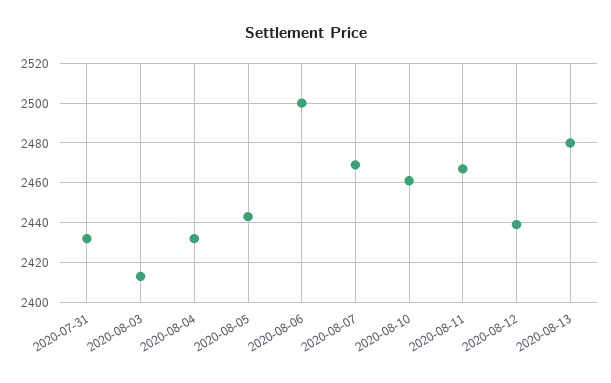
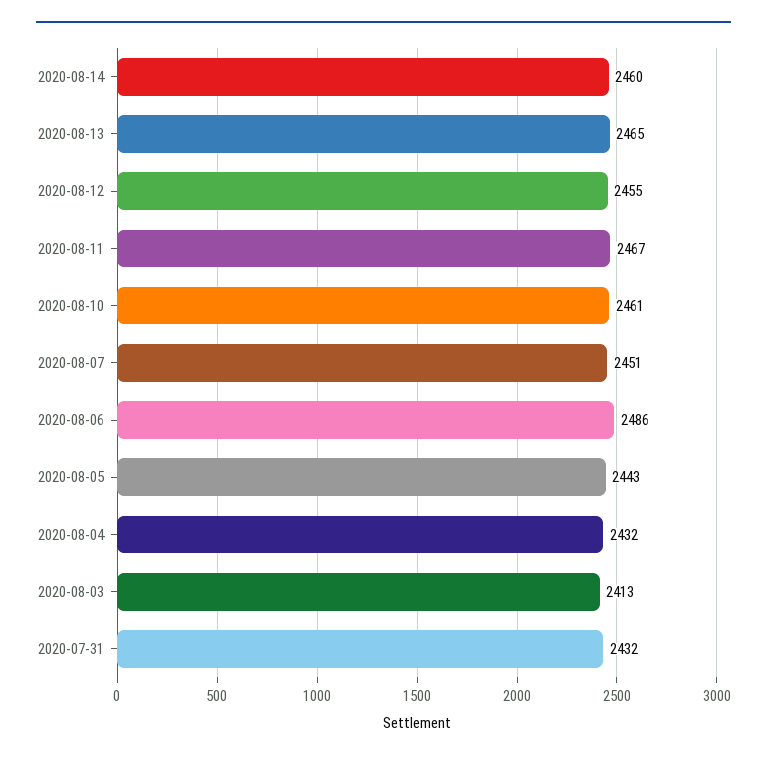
2020-08-06: 2500 -> 2486
2020-08-07: 2470 -> 2451
2020-08-12: 2440 -> 2455
2020-08-13: 2480 -> 2465
2020-08-14: none -> 2460

